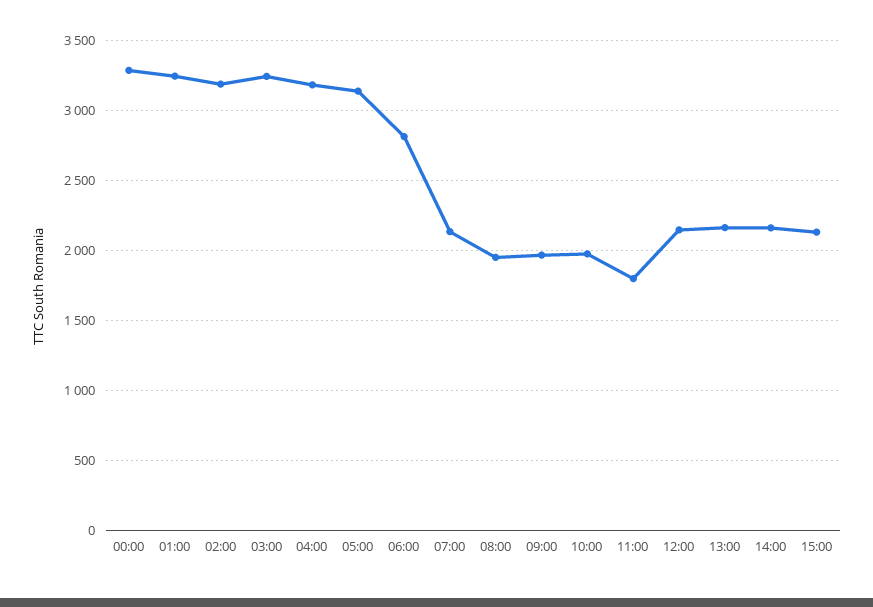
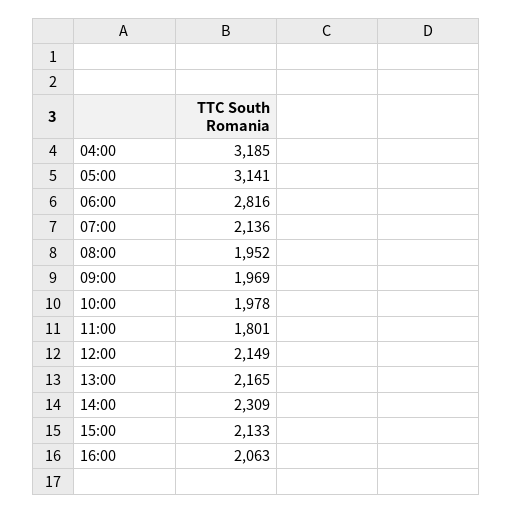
00:00: 3300 -> none
01:00: 3250 -> none
02:00: 3200 -> none
03:00: 3250 -> none
14:00: 2150 -> 2309
16:00: none -> 2063

